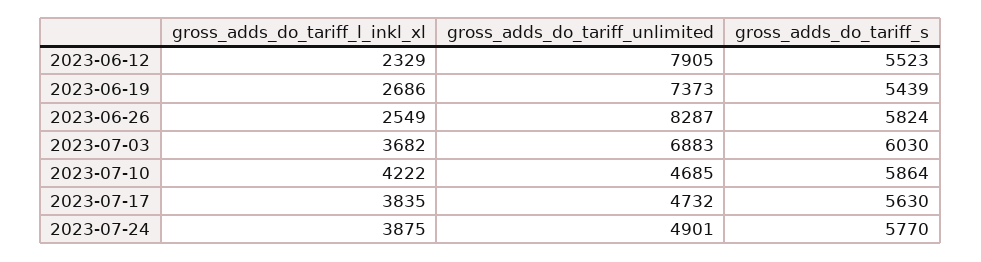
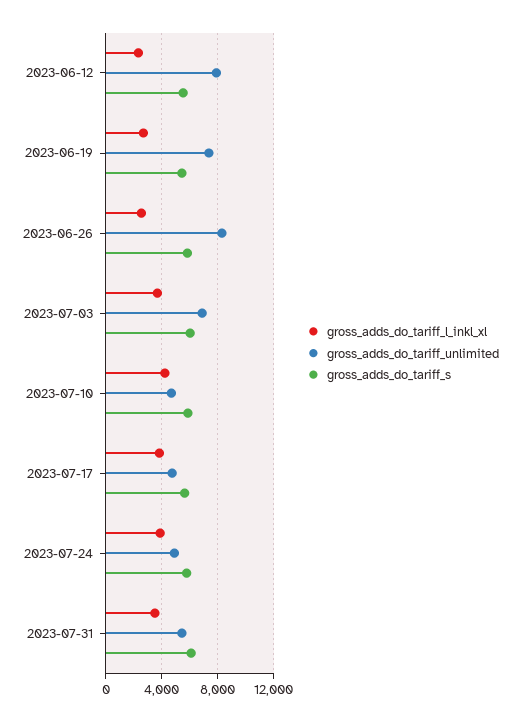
gross_adds_do_tariff_l_inkl_xl, 2023-07-31: none -> 3500
gross_adds_do_tariff_unlimited, 2023-07-31: none -> 5500
gross_adds_do_tariff_s, 2023-07-31: none -> 6000

